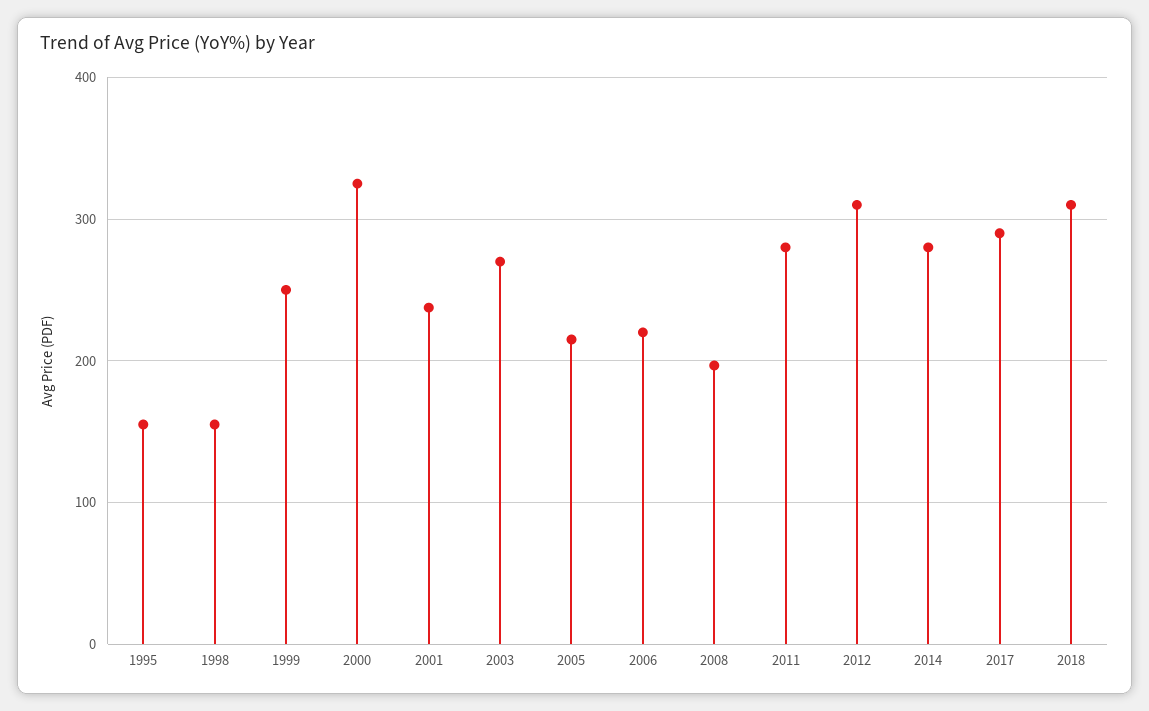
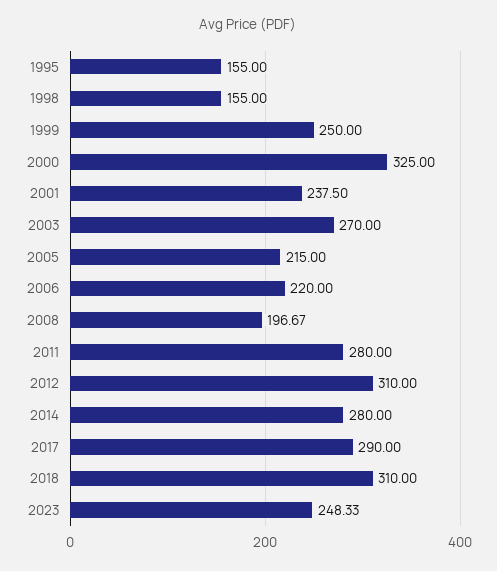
2023: none -> 248.33

